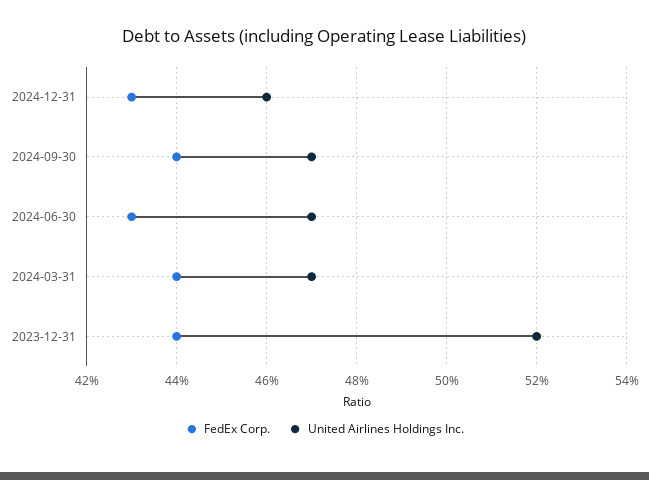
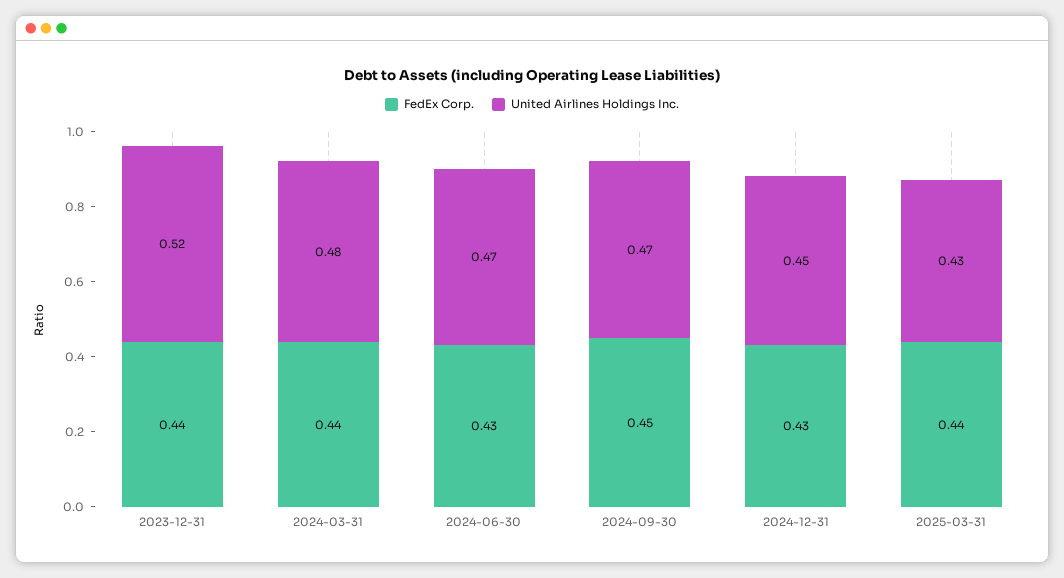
United Airlines Holdings Inc., 2024-12-31: 0.46 -> 0.45
FedEx Corp., 2024-09-30: 0.44 -> 0.45
United Airlines Holdings Inc., 2024-03-31: 0.47 -> 0.48
FedEx Corp., 2025-03-31: none -> 0.44
United Airlines Holdings Inc., 2025-03-31: none -> 0.43

